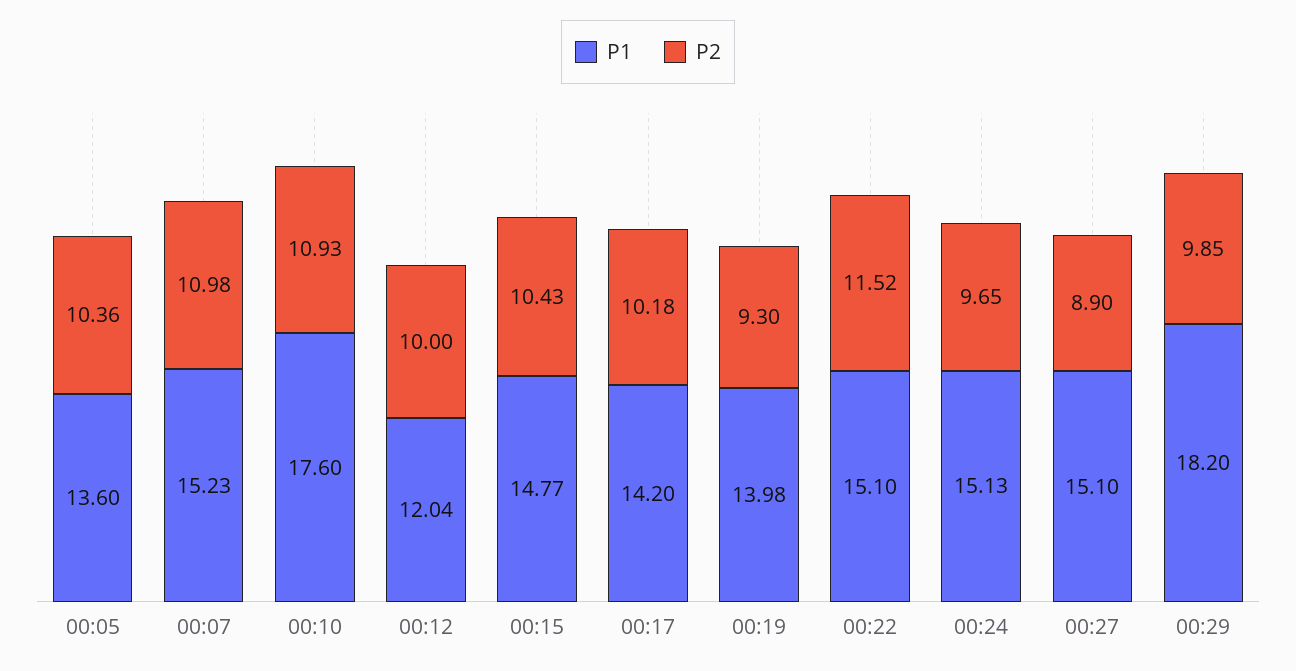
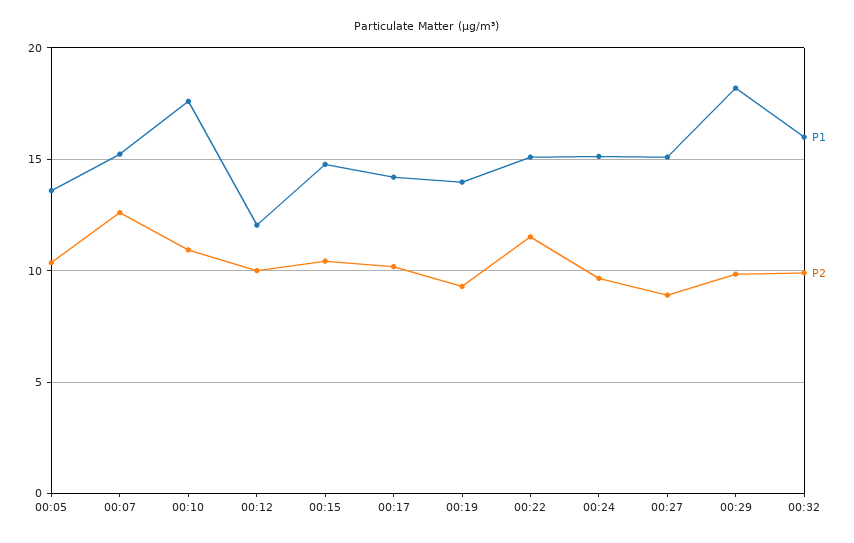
P2, 00:07: 10.98 -> 12.5
P1, 00:32: none -> 16
P2, 00:32: none -> 10

